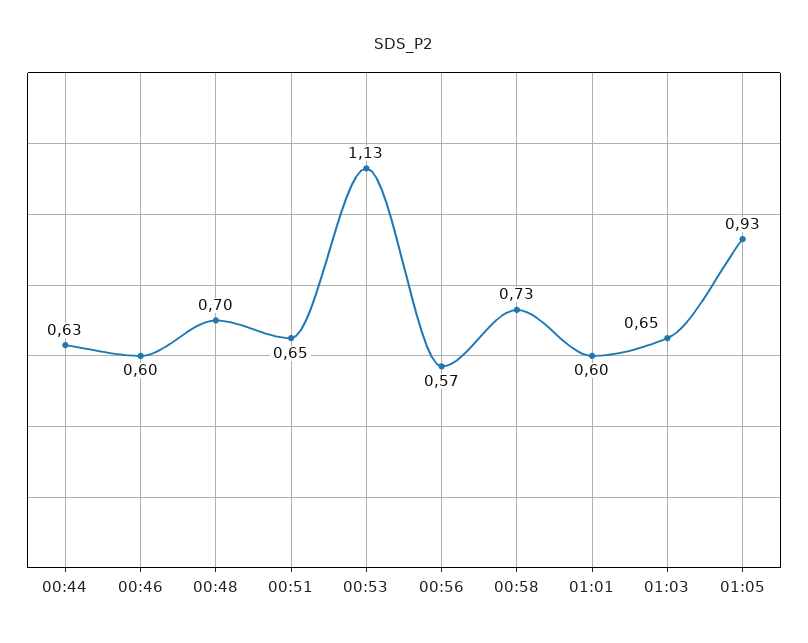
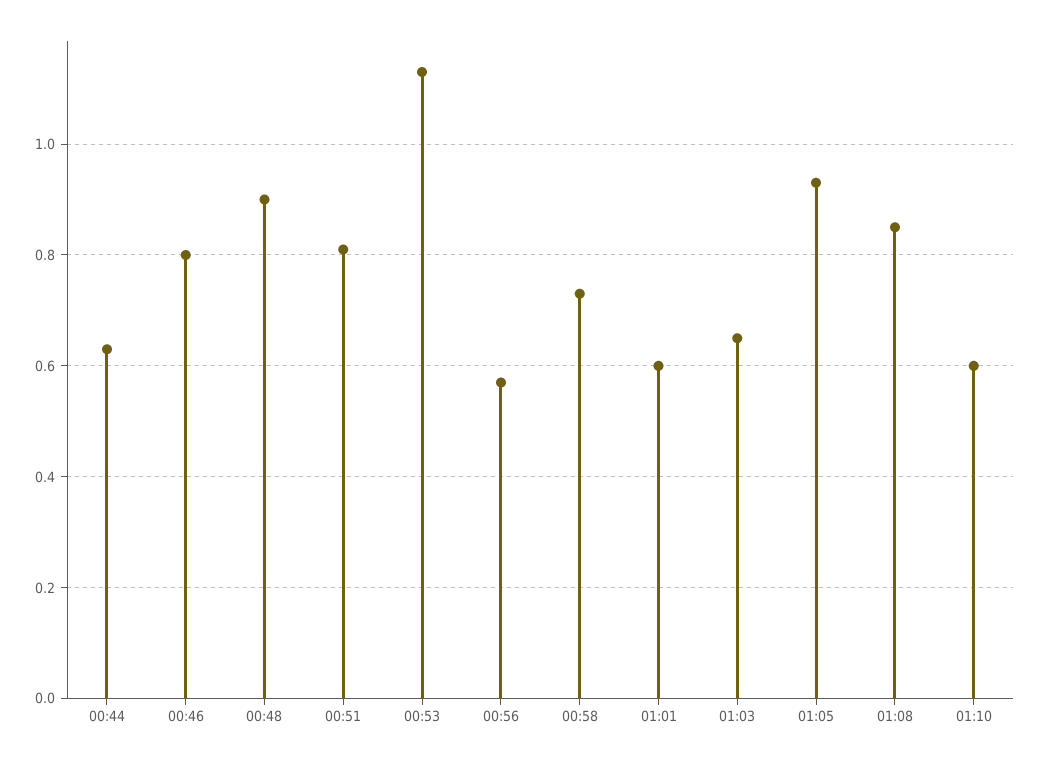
00:46: 0.6 -> 0.8
00:48: 0.7 -> 0.9
00:51: 0.65 -> 0.8
01:08: none -> 0.85
01:10: none -> 0.6

